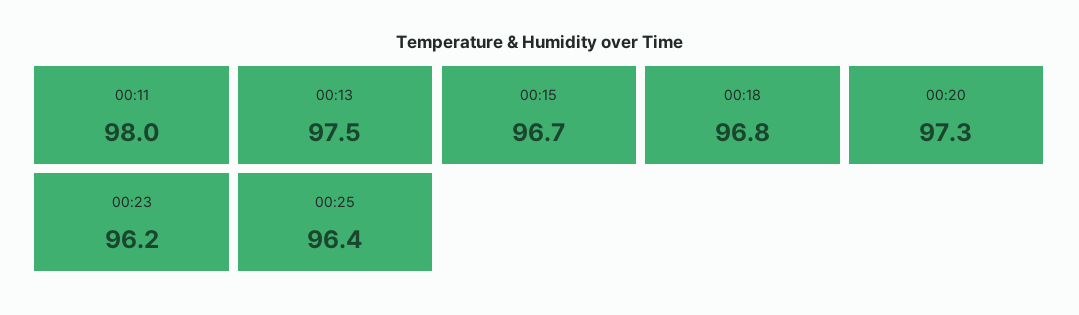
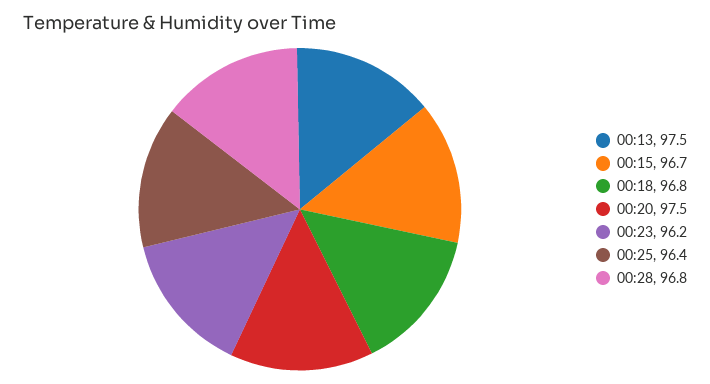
00:11: 98 -> none
00:20: 97.3 -> 97.5
00:28: none -> 96.8

